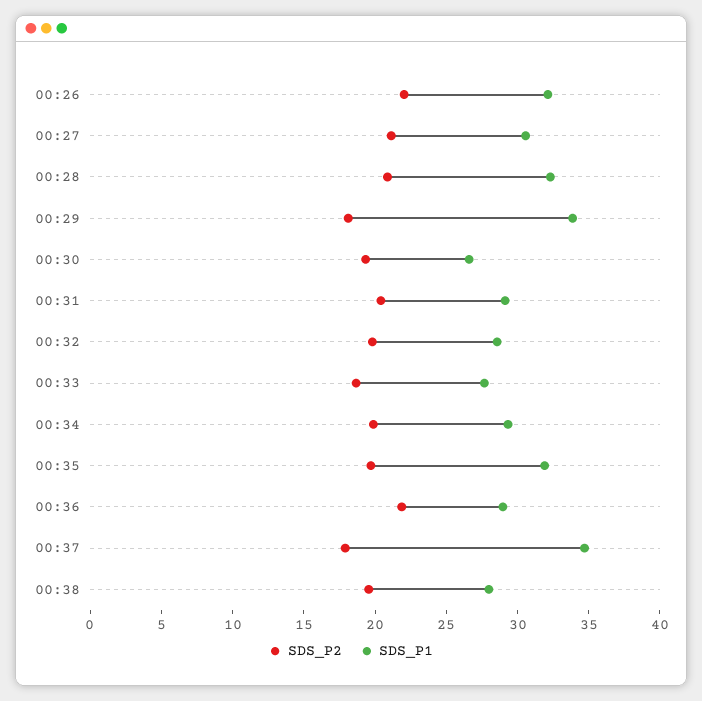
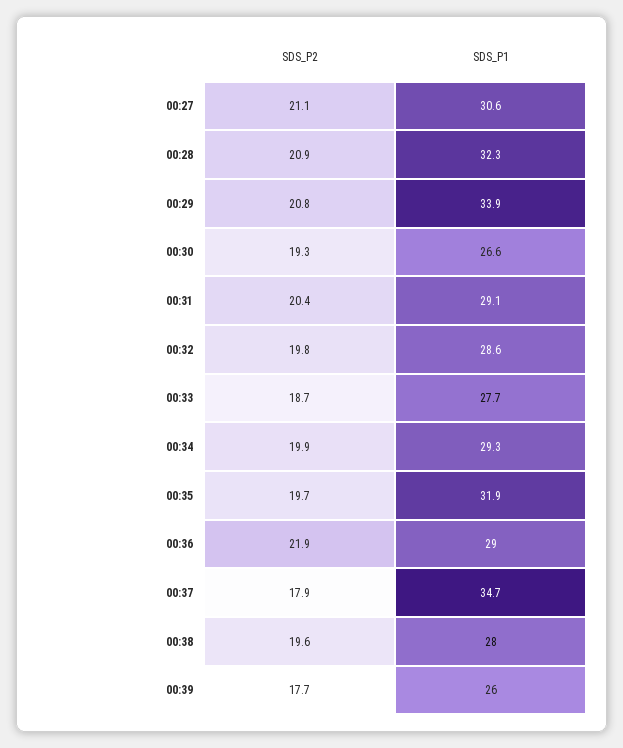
SDS_P2, 00:26: 22 -> none
SDS_P1, 00:26: 32 -> none
SDS_P2, 00:29: 18 -> 20.8
SDS_P2, 00:39: none -> 17.7
SDS_P1, 00:39: none -> 26

